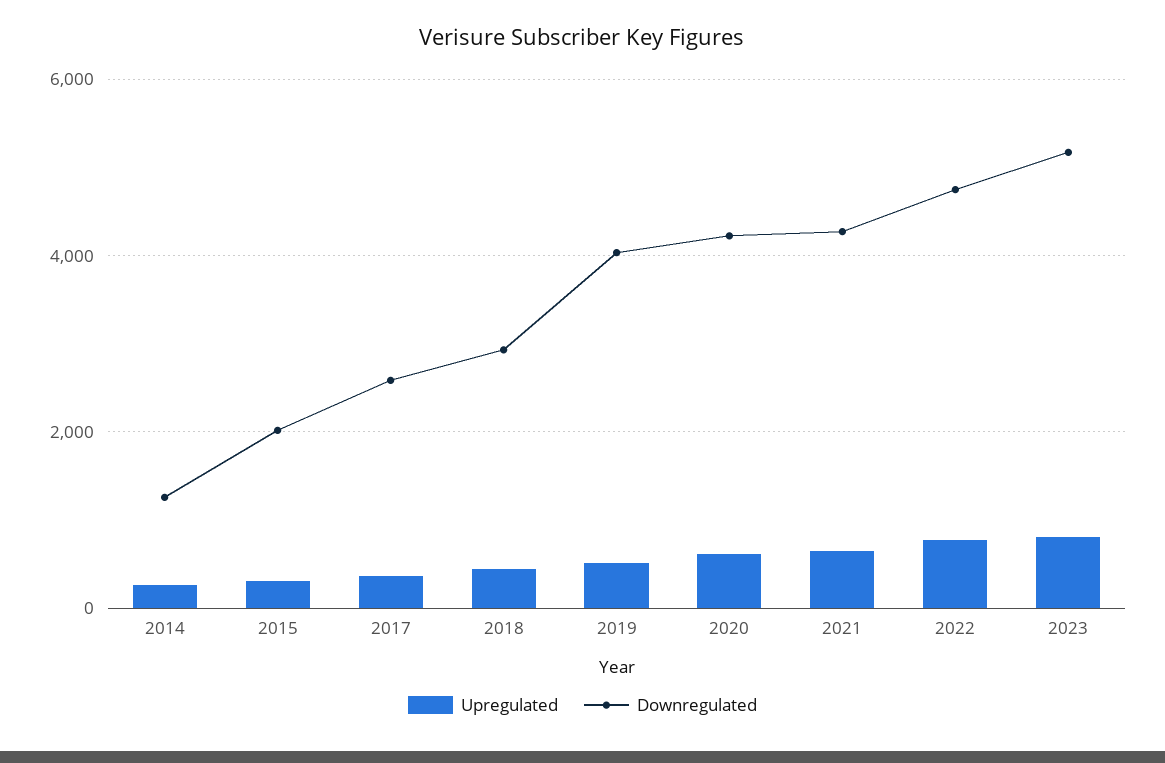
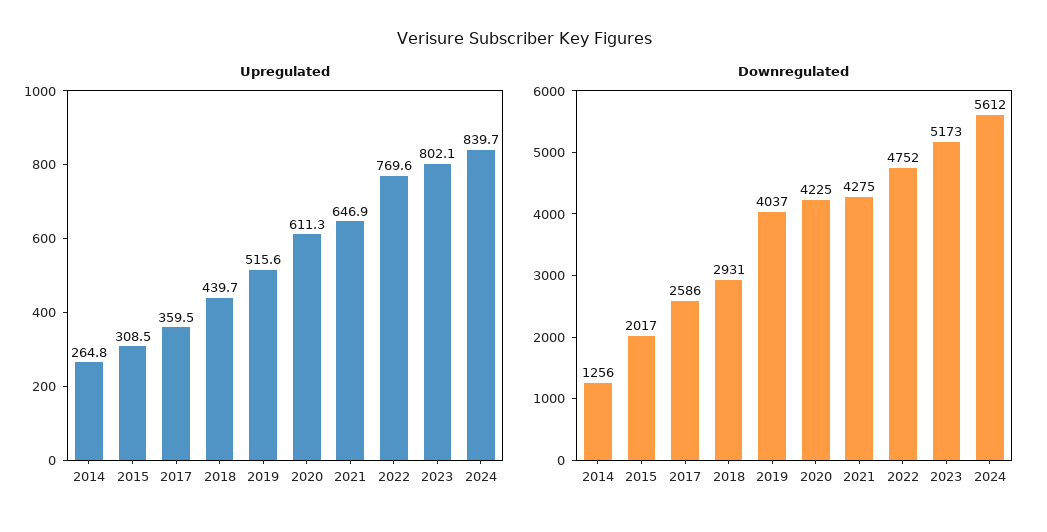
Upregulated, 2024: none -> 839.7
Downregulated, 2024: none -> 5612

